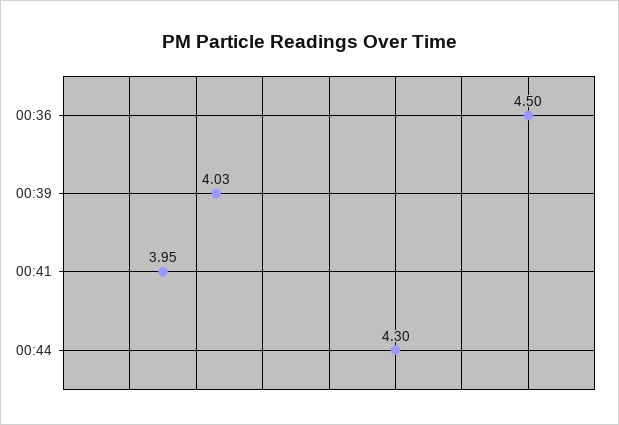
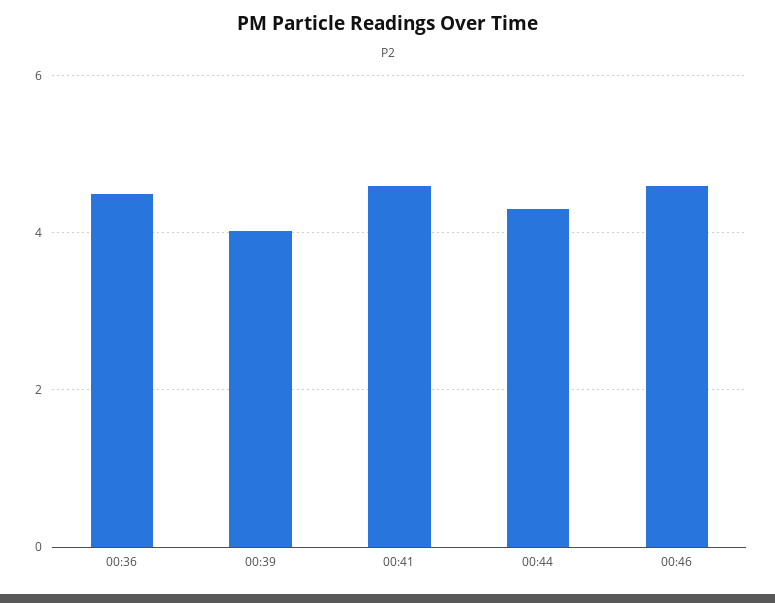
00:41: 3.95 -> 4.6
00:46: none -> 4.6

